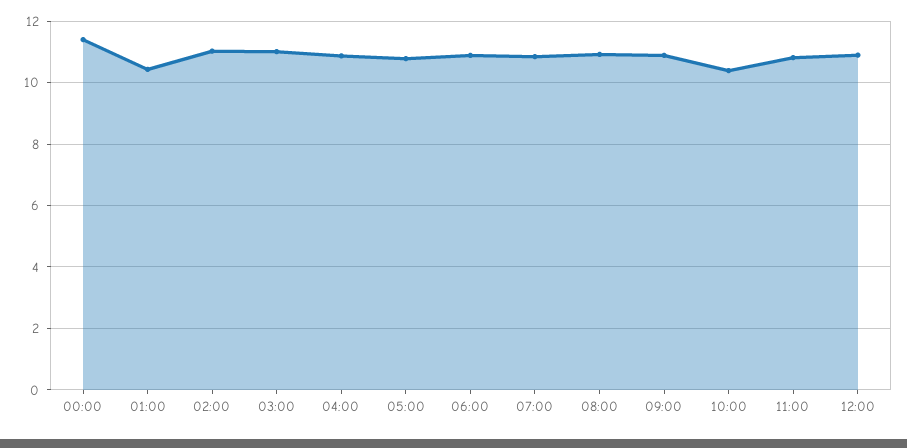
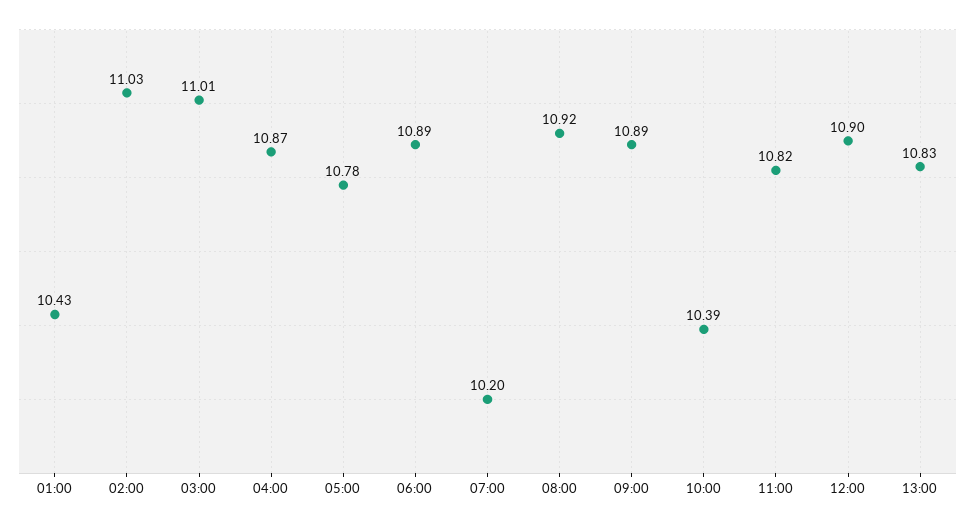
00:00: 11.4 -> none
07:00: 10.8 -> 10.2
13:00: none -> 10.83

